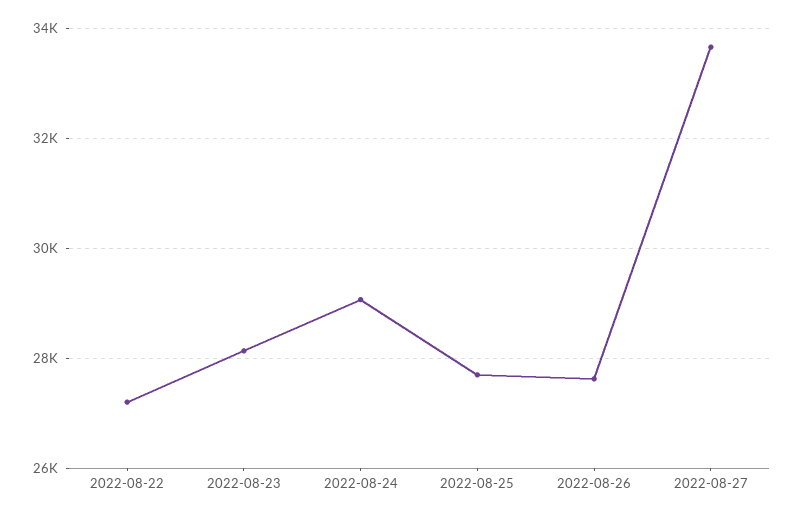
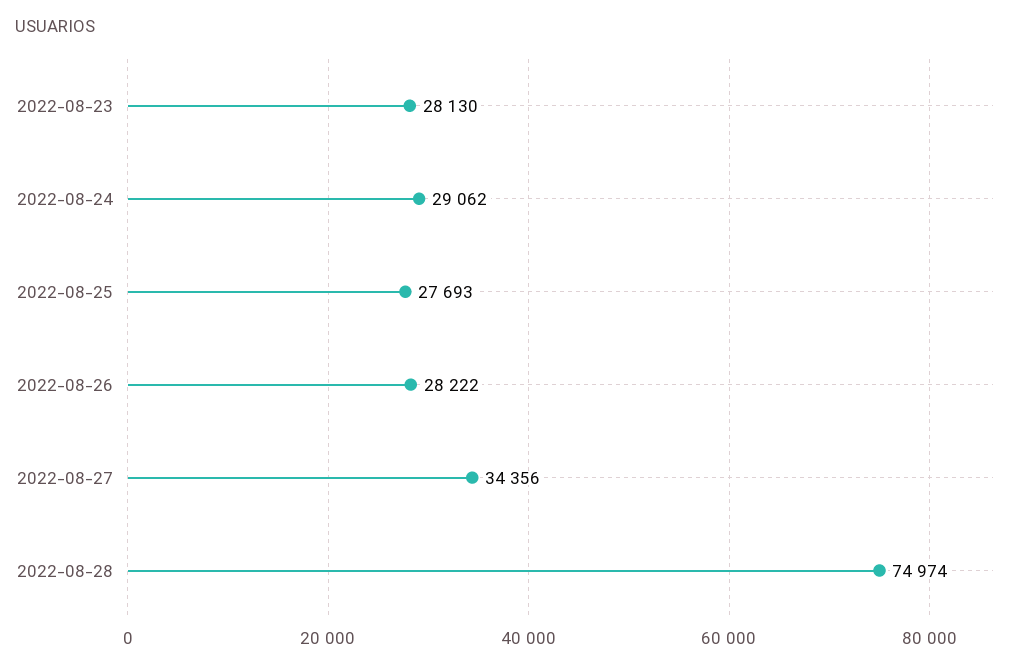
2022-08-22: 27200 -> none
2022-08-26: 27600 -> 28222
2022-08-27: 33600 -> 34356
2022-08-28: none -> 74974

